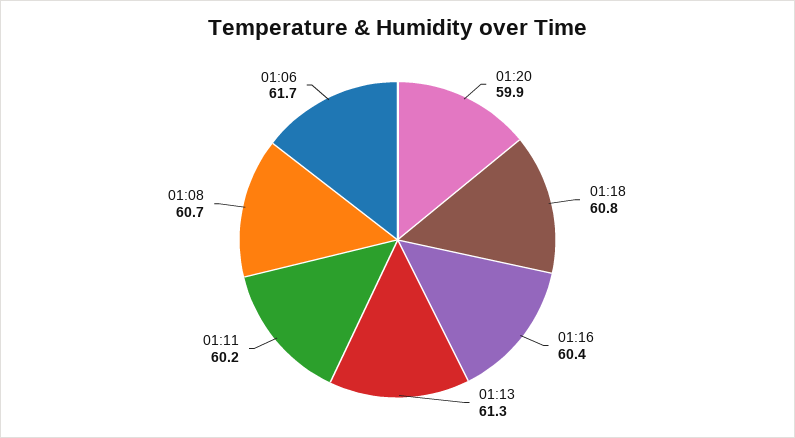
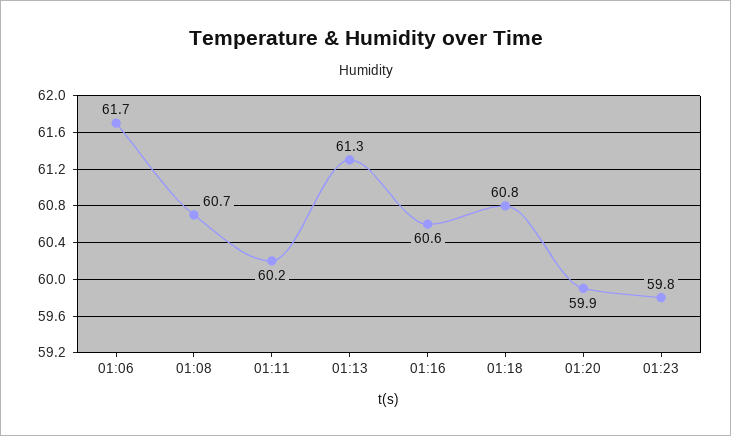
01:16: 60.4 -> 60.6
01:23: none -> 59.8

